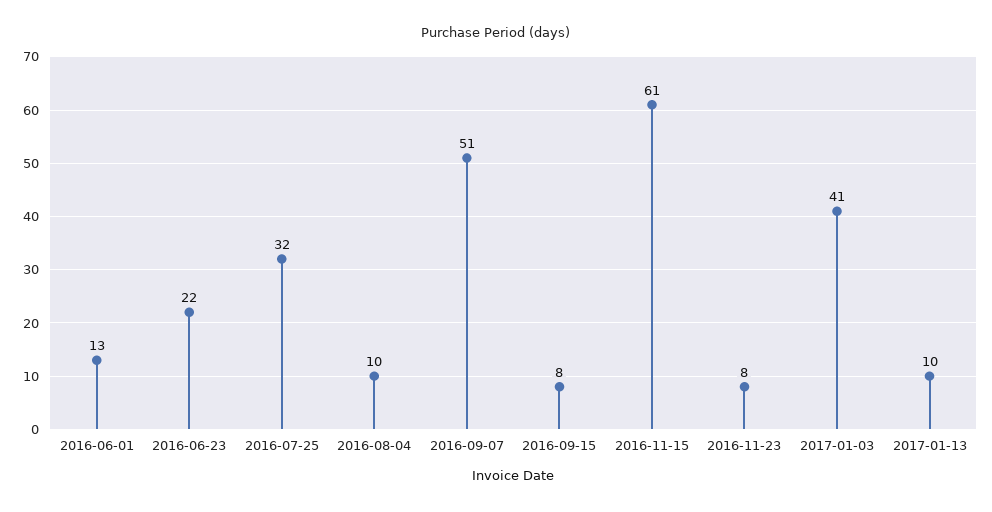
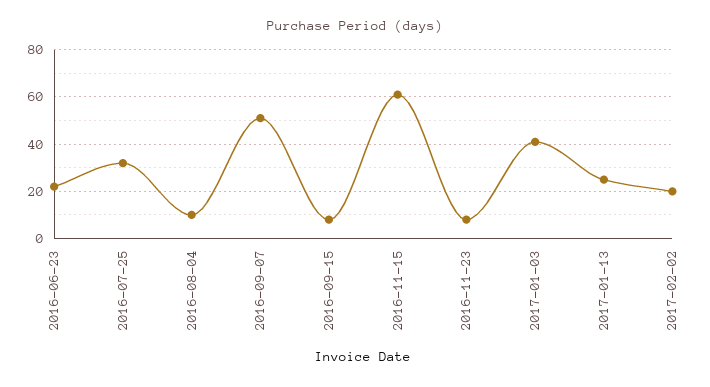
2016-06-01: 13 -> none
2017-01-13: 10 -> 25
2017-02-02: none -> 20

